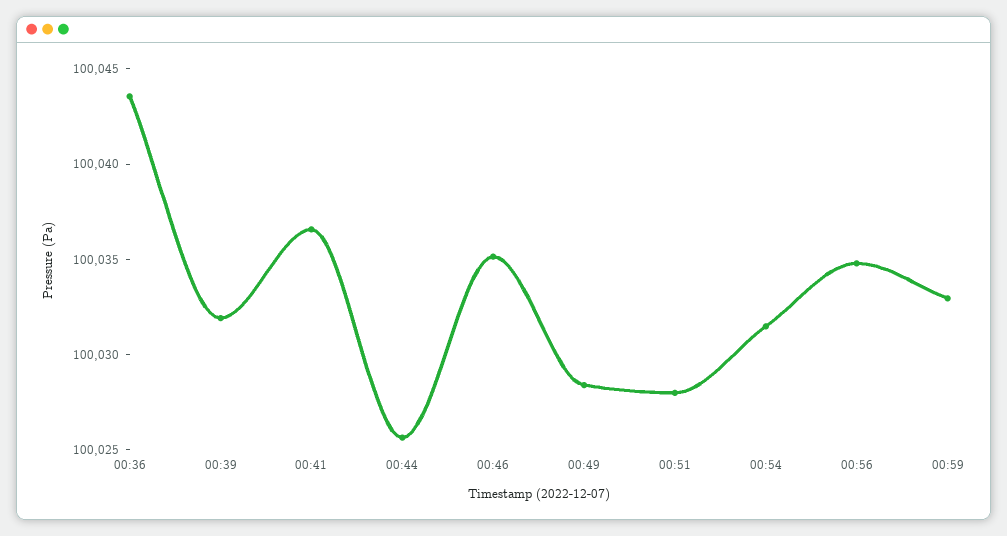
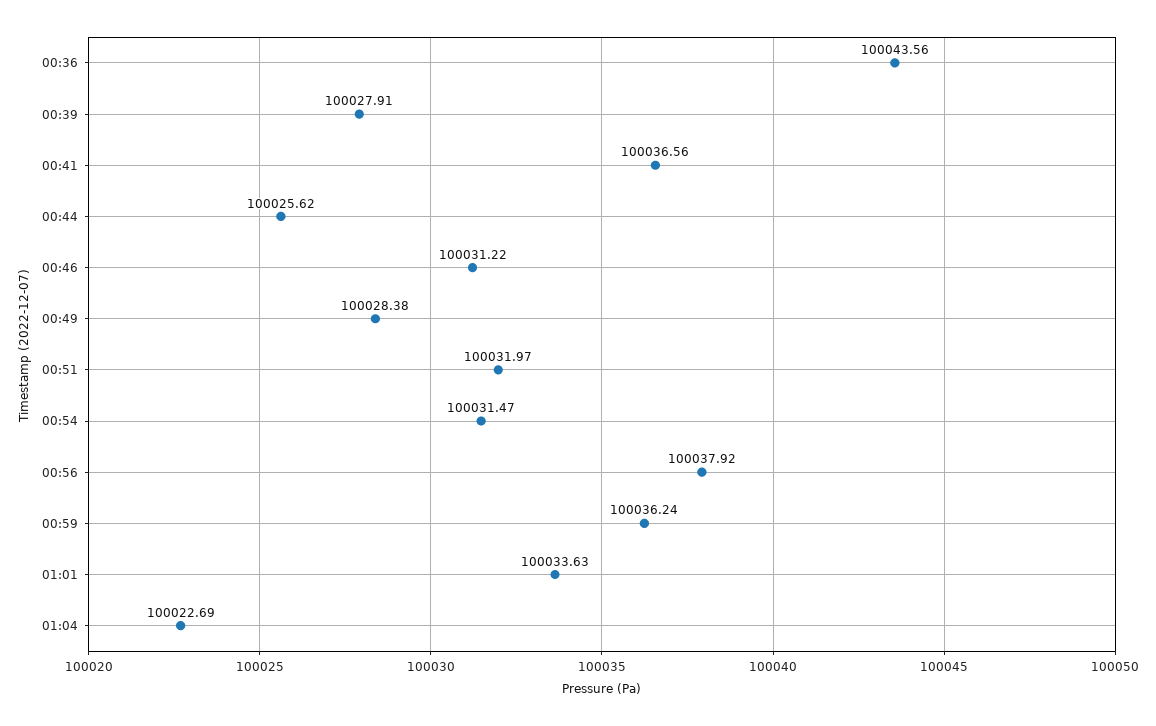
00:39: 100032 -> 100027.91
00:46: 100035 -> 100031.22
00:51: 100028 -> 100031.97
00:56: 100035 -> 100037.92
00:59: 100033 -> 100036.24
01:01: none -> 100033.63
01:04: none -> 100022.69

